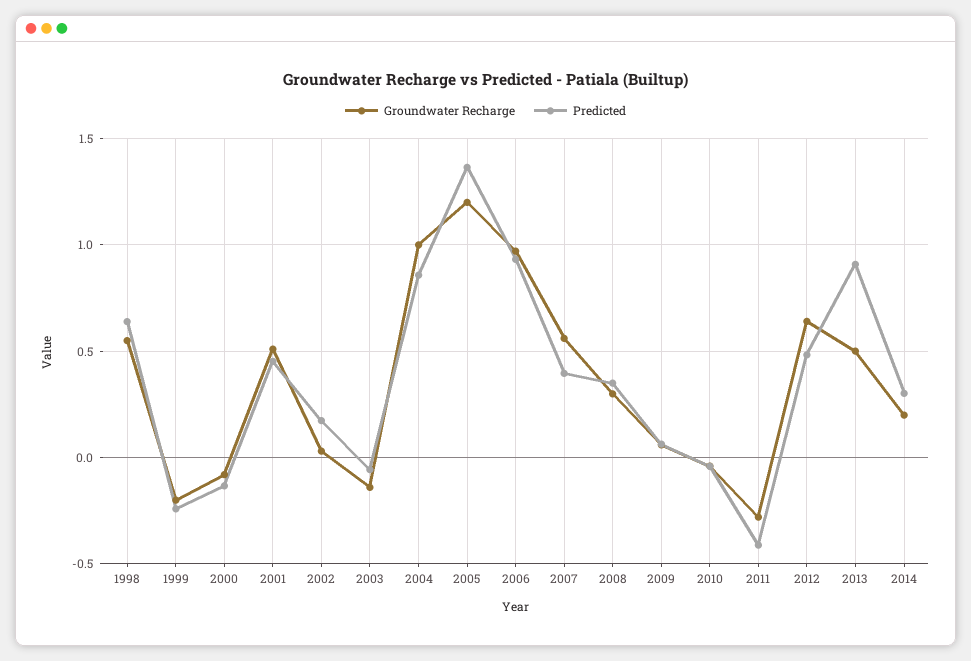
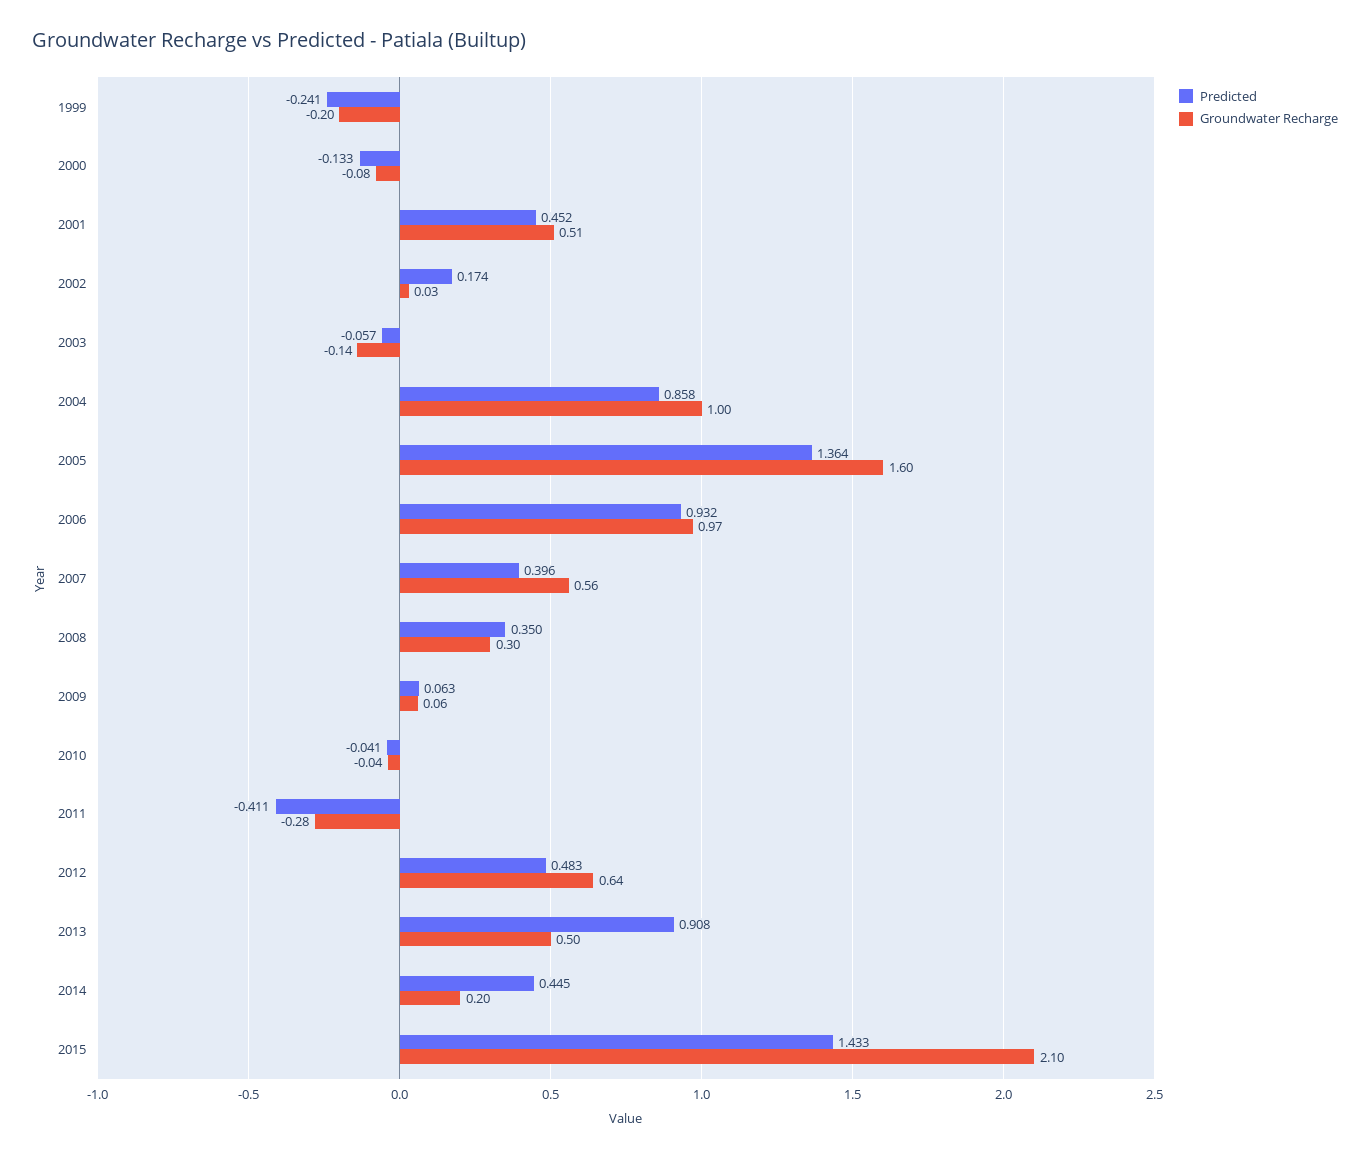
Groundwater Recharge, 1998: 0.55 -> none
Predicted, 1998: 0.65 -> none
Groundwater Recharge, 2005: 1.2 -> 1.6
Predicted, 2014: 0.3 -> 0.445
Predicted, 2015: none -> 1.433
Groundwater Recharge, 2015: none -> 2.1

